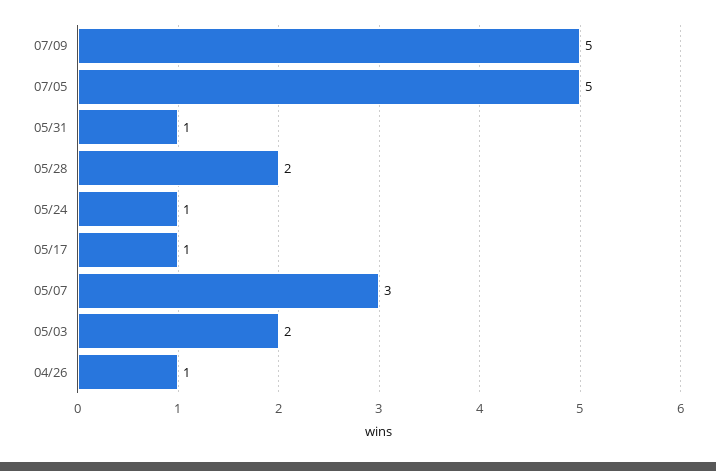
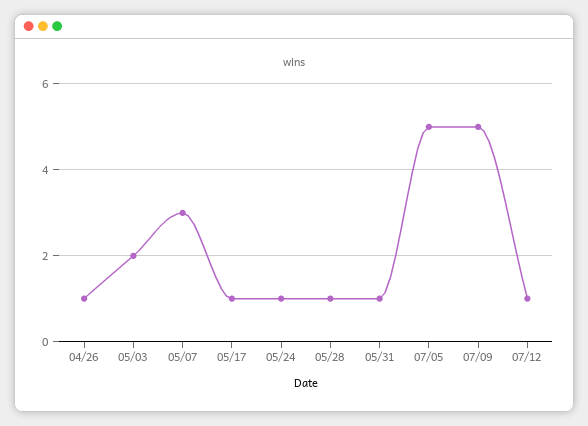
05/28: 2 -> 1
07/12: none -> 1

